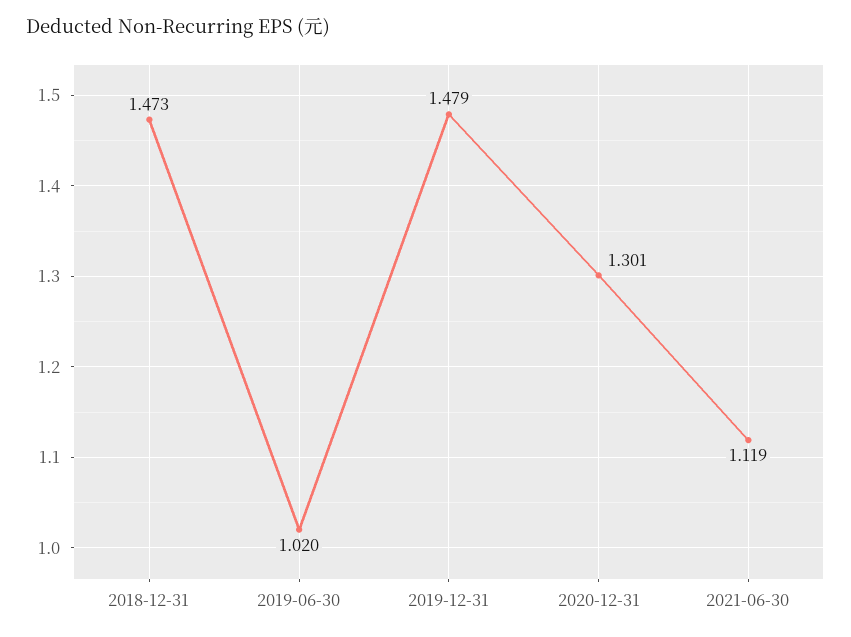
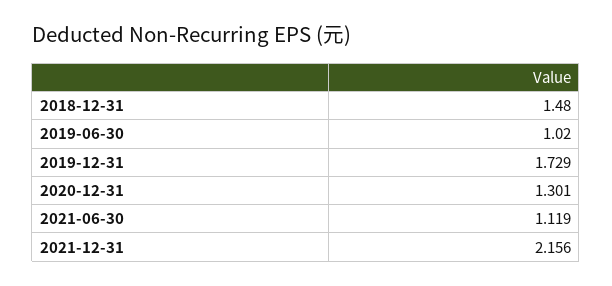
2018-12-31: 1.473 -> 1.48
2019-12-31: 1.479 -> 1.729
2021-12-31: none -> 2.156

